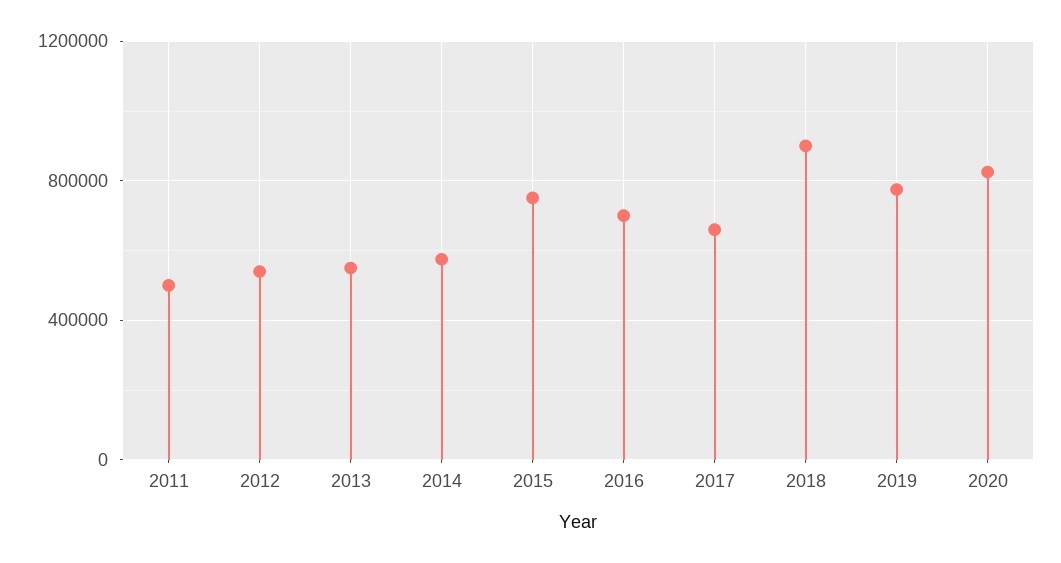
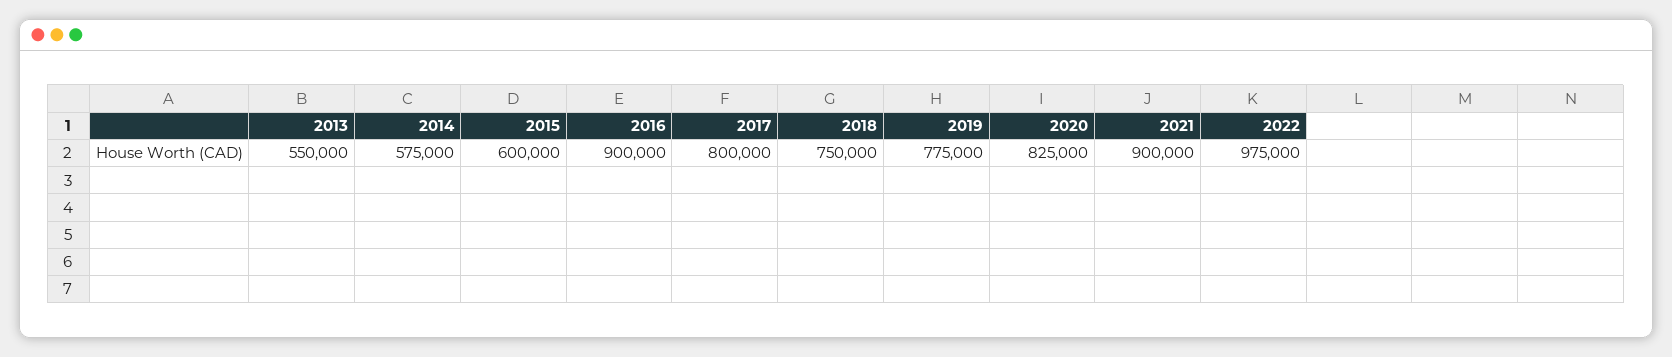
2011: 500000 -> none
2012: 550000 -> none
2015: 750000 -> 600000
2016: 700000 -> 900000
2017: 650000 -> 800000
2018: 900000 -> 750000
2021: none -> 900000
2022: none -> 975000

